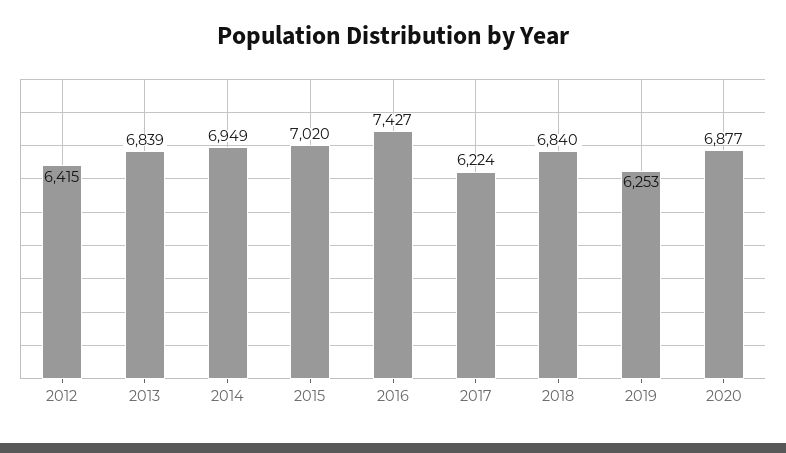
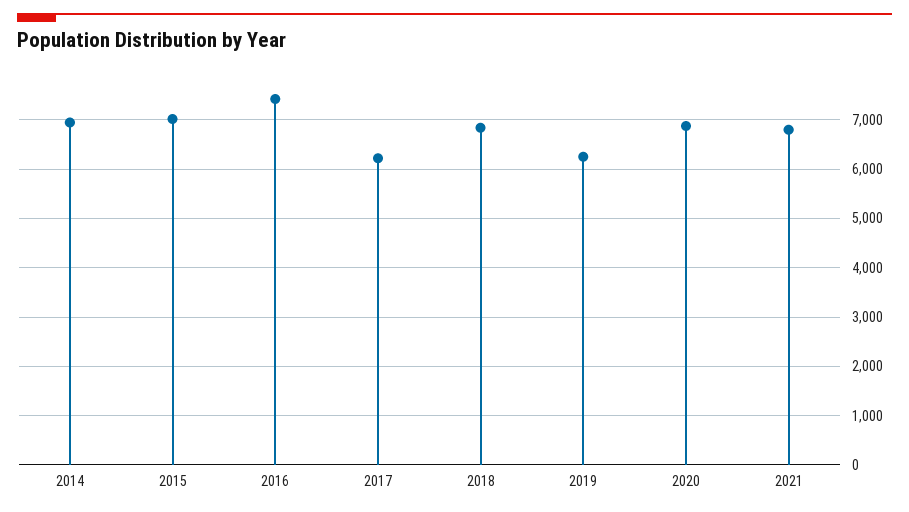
2012: 6415 -> none
2013: 6839 -> none
2021: none -> 6800

